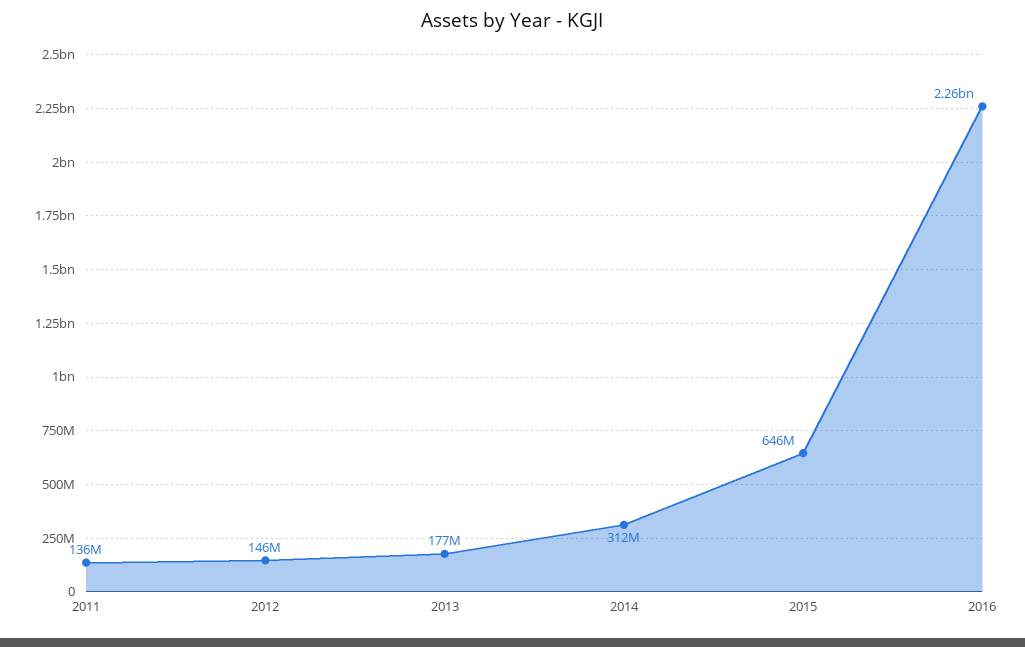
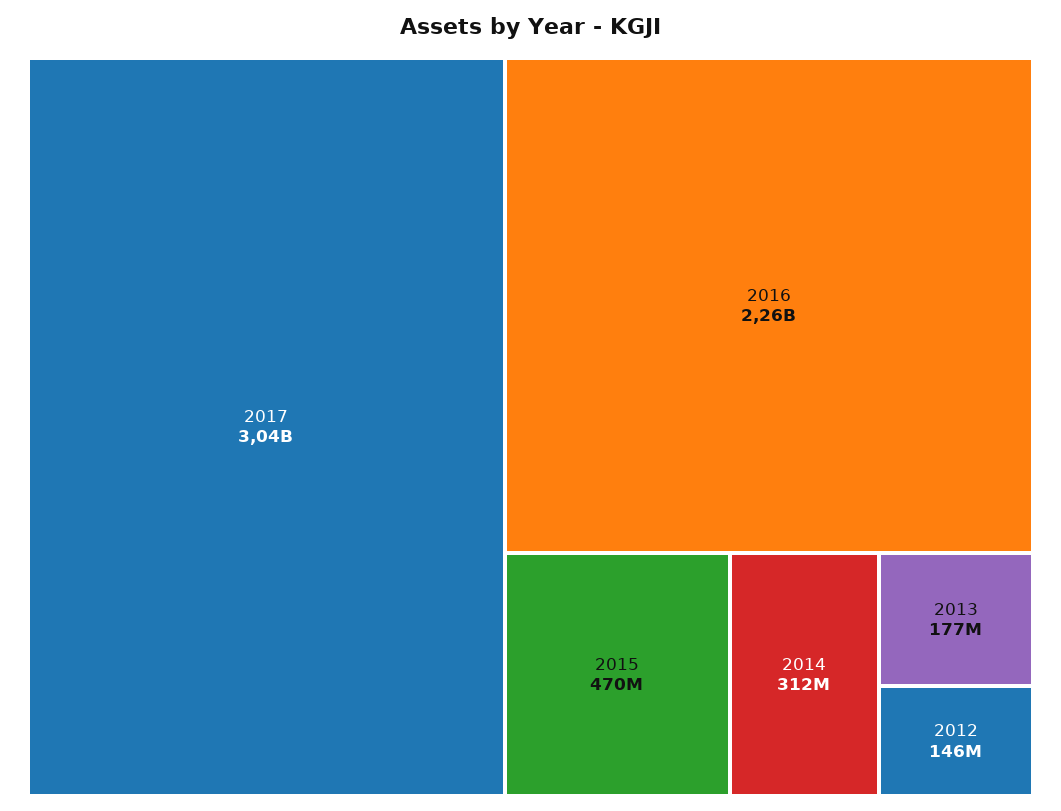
2011: 136000000 -> none
2015: 646000000 -> 470000000
2017: none -> 3040000000

